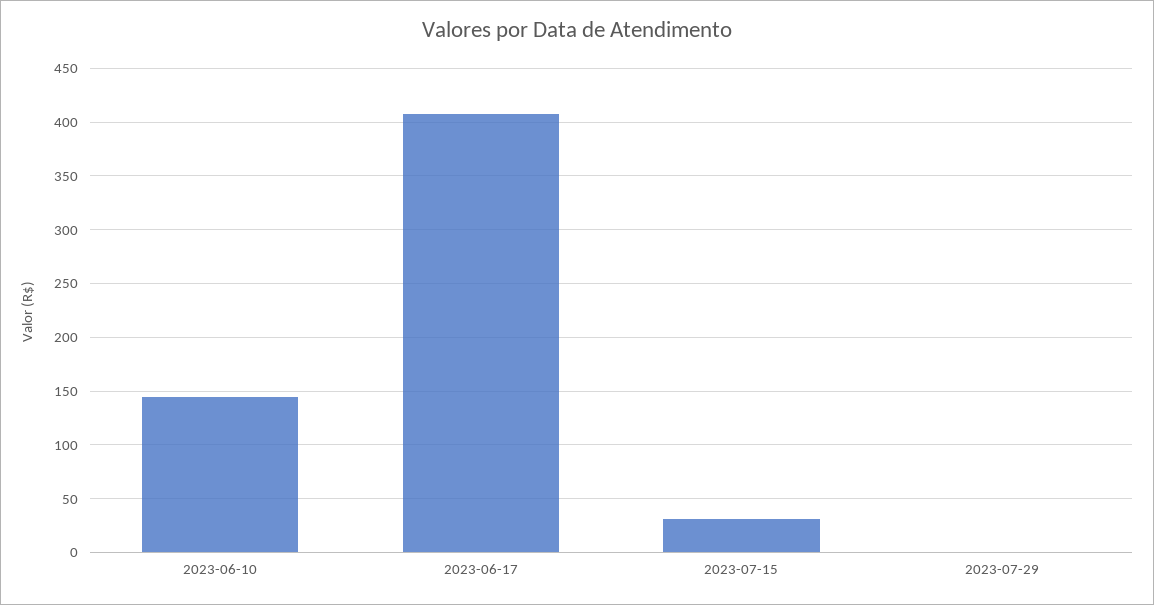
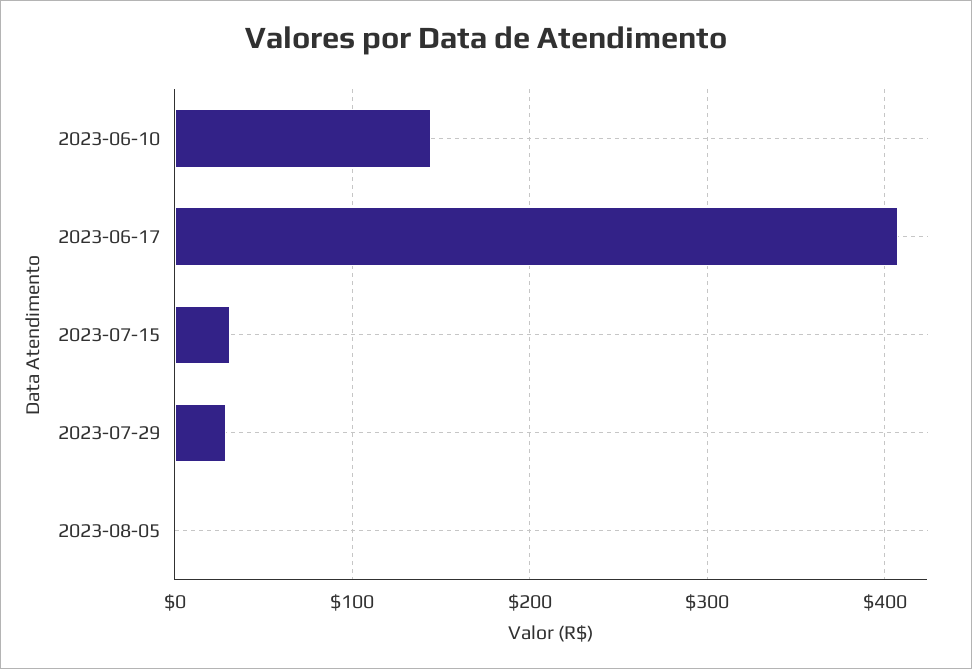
2023-07-29: 0 -> 30
2023-08-05: none -> 0

